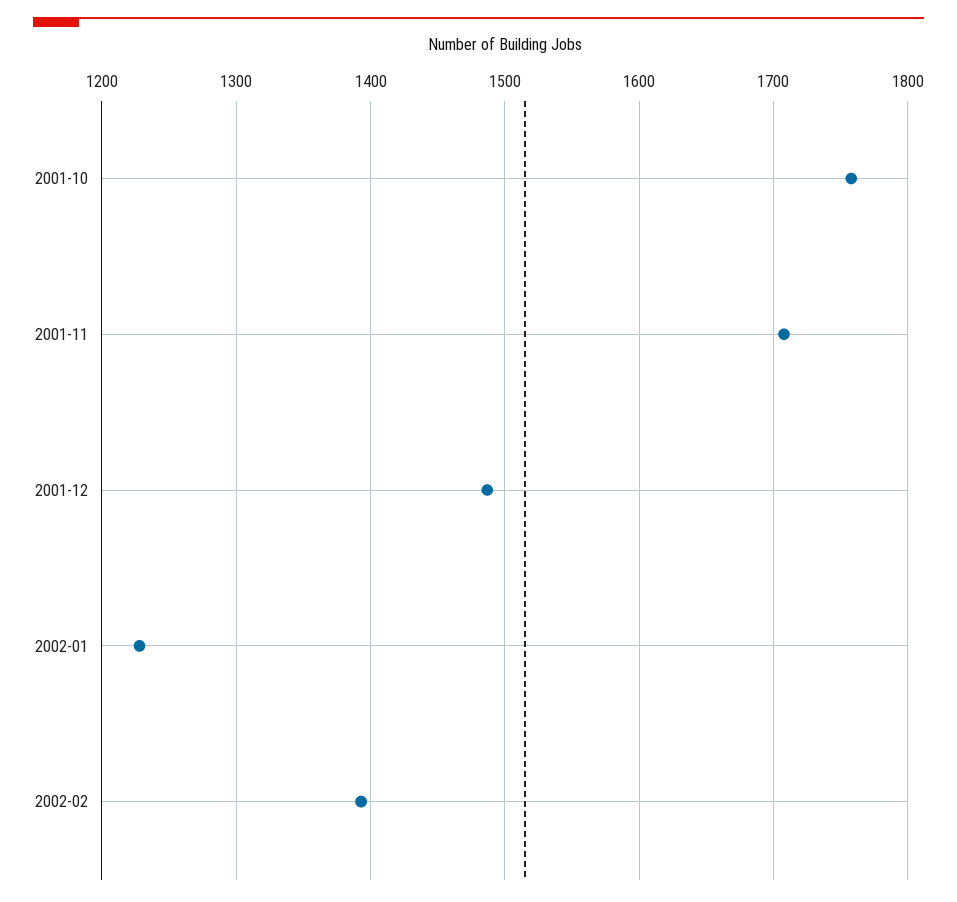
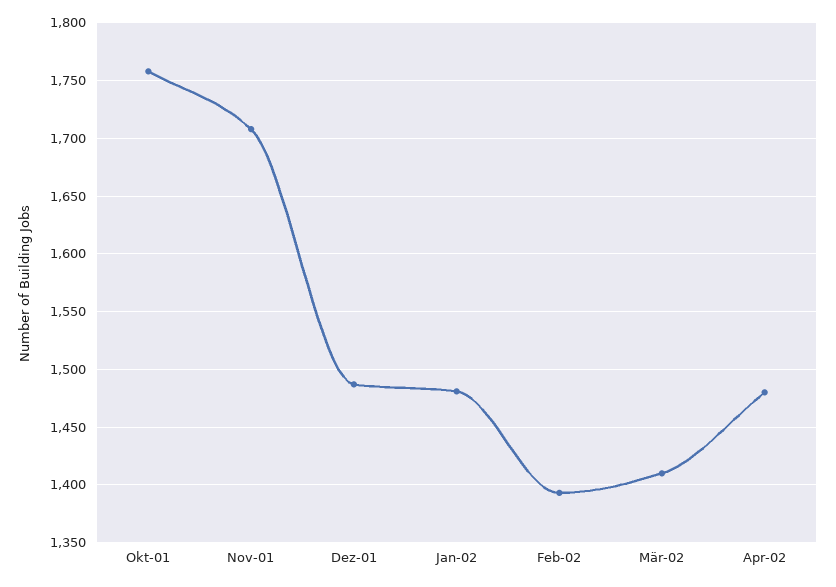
2002-01: 1230 -> 1480
Mär-02: none -> 1410
Apr-02: none -> 1480

